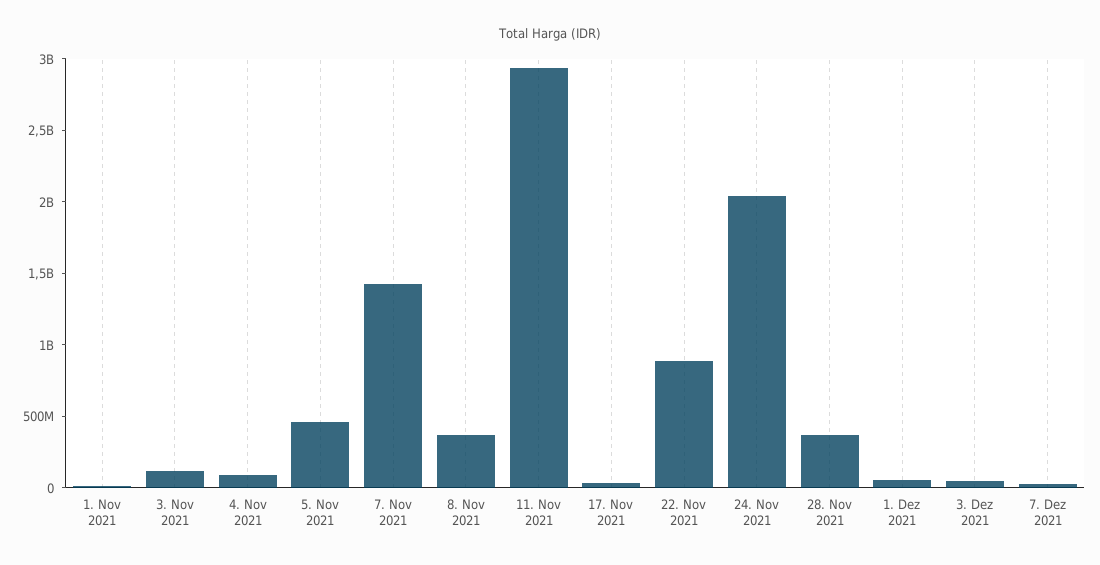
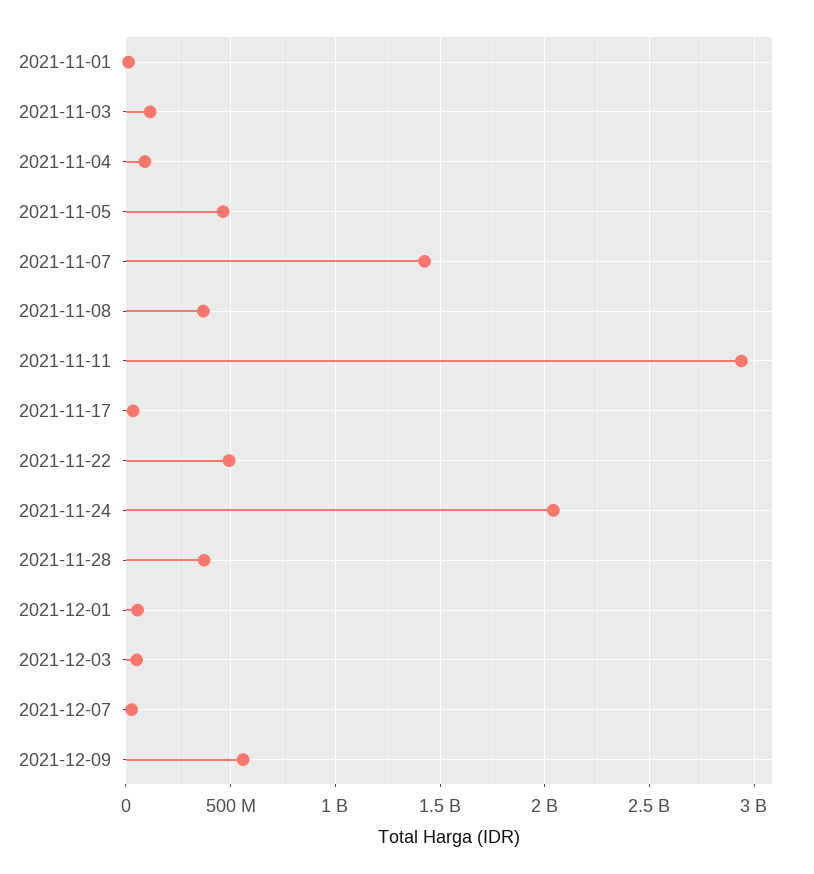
22. Nov 2021: 900000000 -> 500000000
2021-12-09: none -> 550000000

